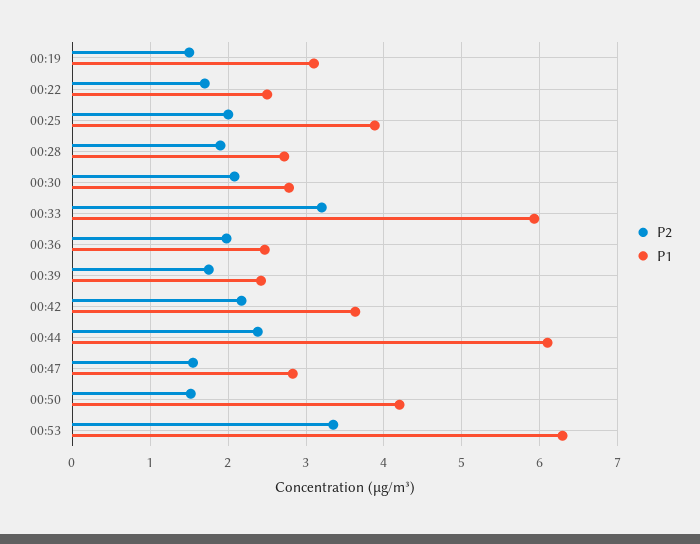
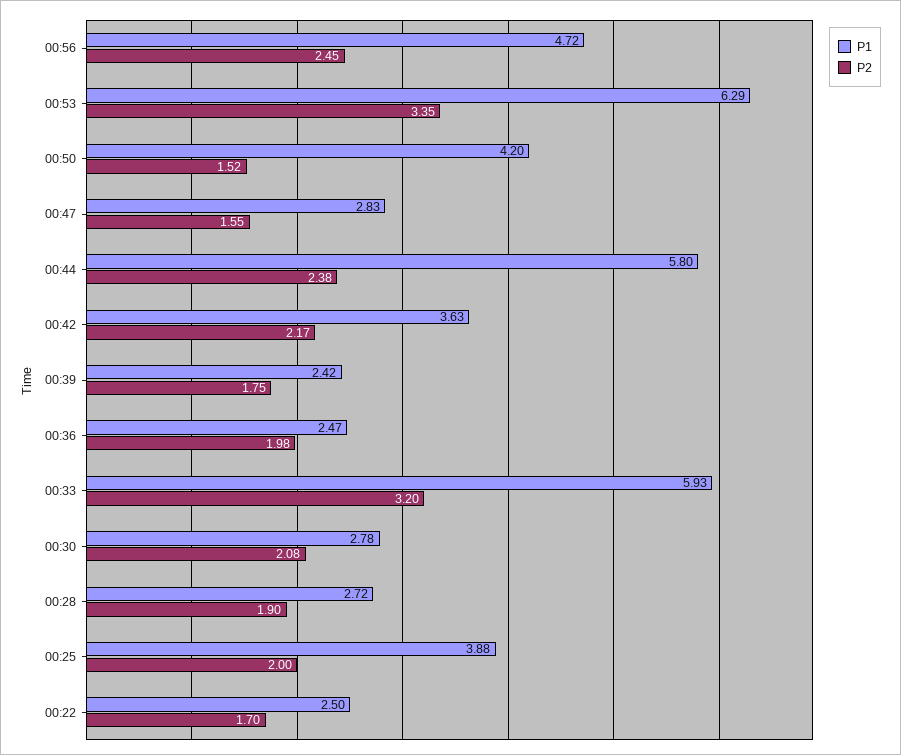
P2, 00:19: 1.5 -> none
P1, 00:19: 3.1 -> none
P1, 00:44: 6.1 -> 5.8
P1, 00:56: none -> 4.72
P2, 00:56: none -> 2.45

